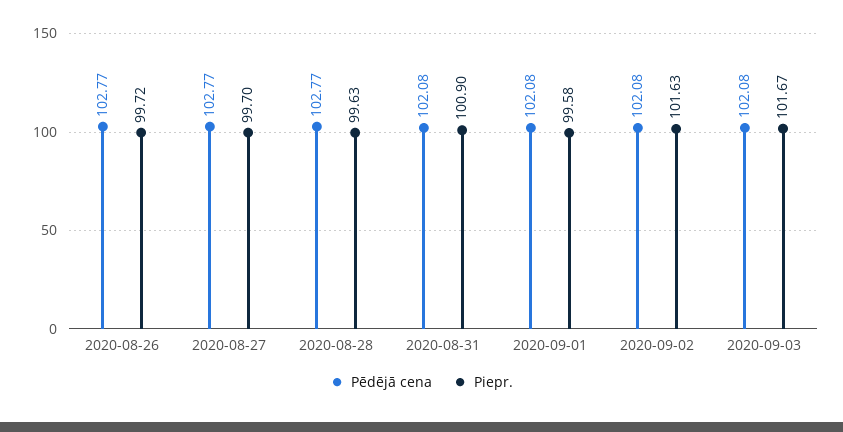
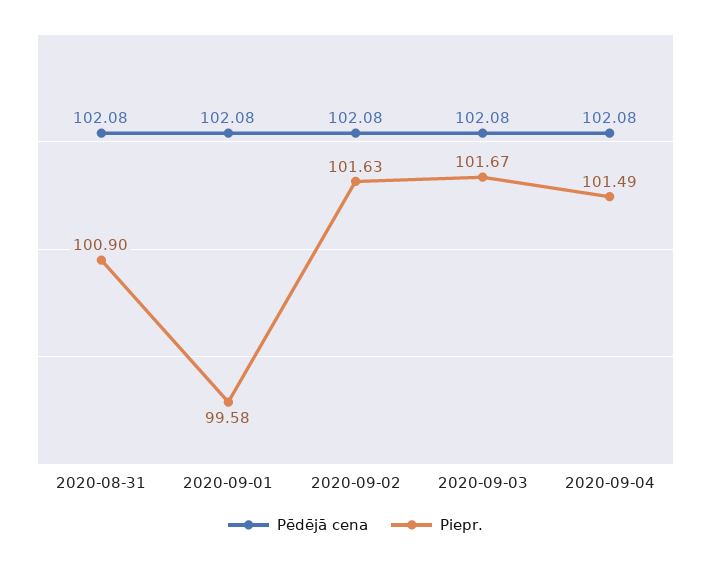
Pēdējā cena, 2020-08-26: 102.77 -> none
Piepr., 2020-08-26: 99.72 -> none
Pēdējā cena, 2020-08-27: 102.77 -> none
Piepr., 2020-08-27: 99.7 -> none
Pēdējā cena, 2020-08-28: 102.77 -> none
Piepr., 2020-08-28: 99.63 -> none
Pēdējā cena, 2020-09-04: none -> 102.08
Piepr., 2020-09-04: none -> 101.49

